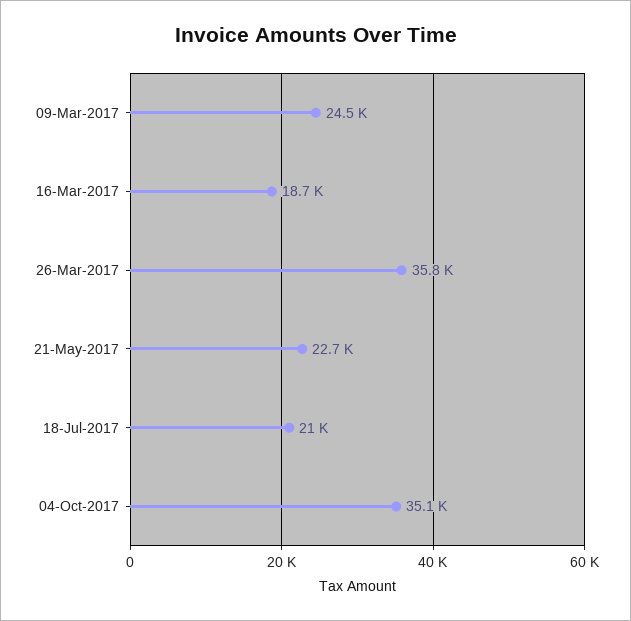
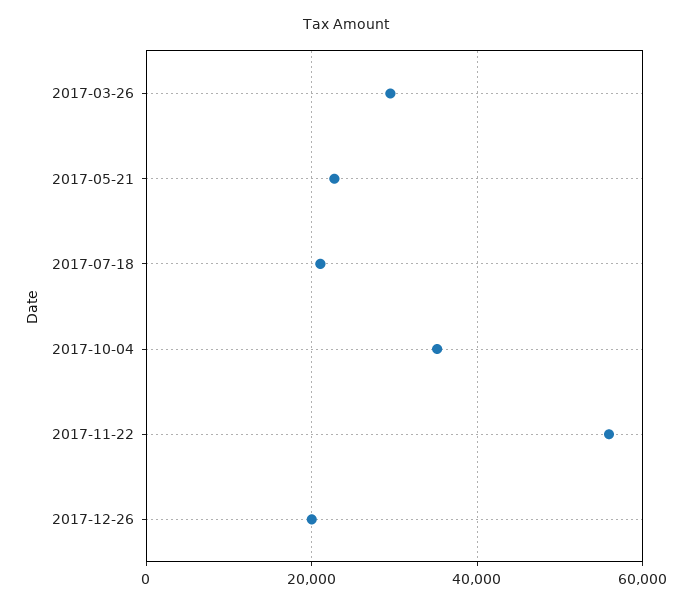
09-Mar-2017: 24500 -> none
16-Mar-2017: 18700 -> none
26-Mar-2017: 35800 -> 30000
2017-11-22: none -> 56000
2017-12-26: none -> 20000

